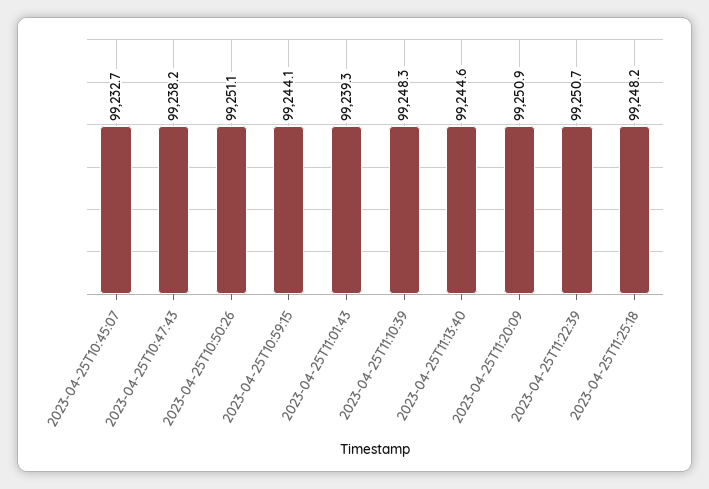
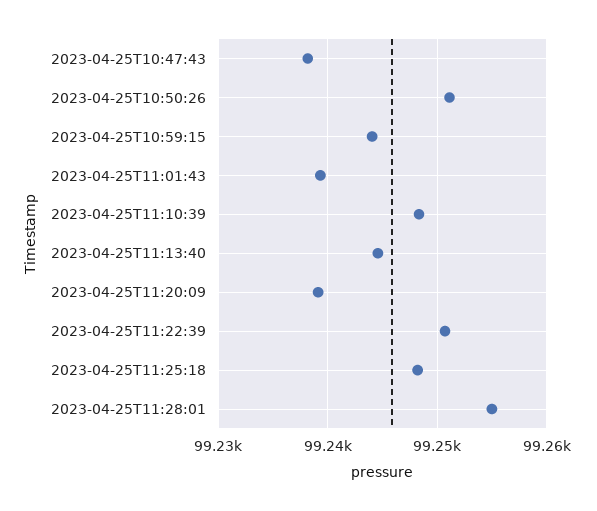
2023-04-25T10:45:07: 99232.7 -> none
2023-04-25T11:20:09: 99250.9 -> 99239
2023-04-25T11:28:01: none -> 99255

